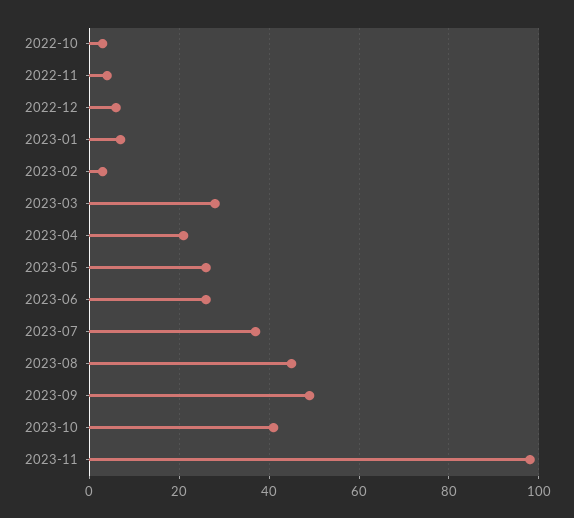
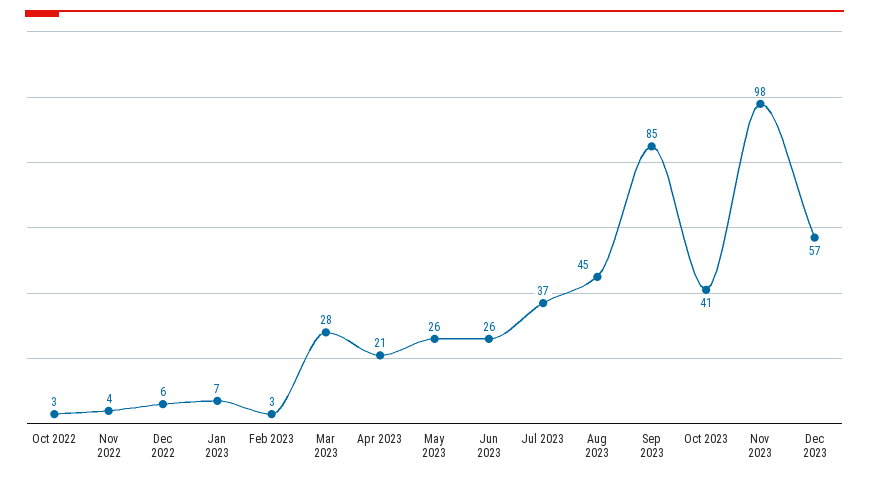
2023-09: 50 -> 85
Dec 2023: none -> 57

